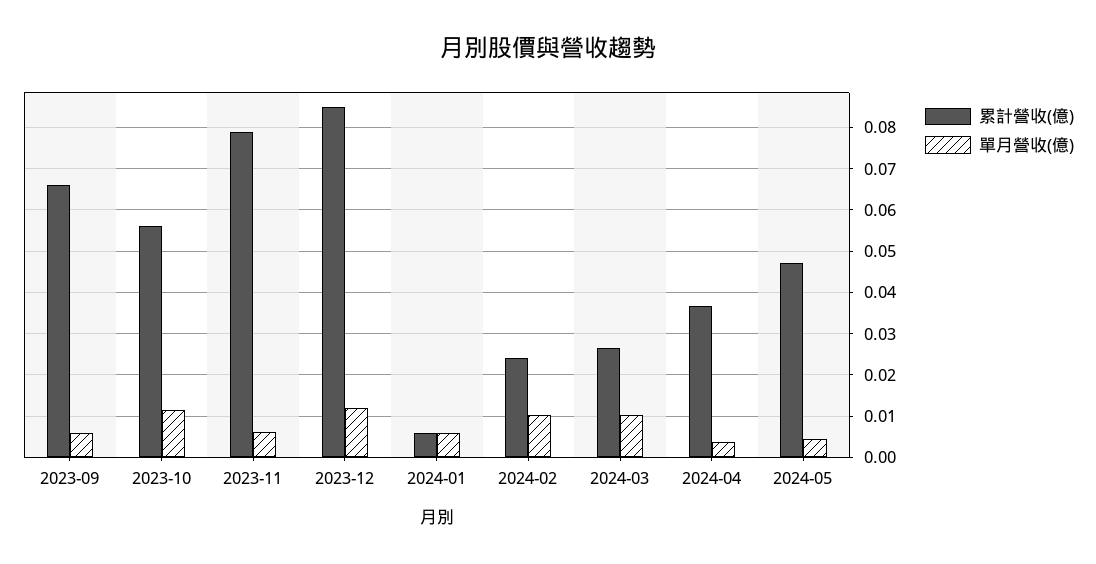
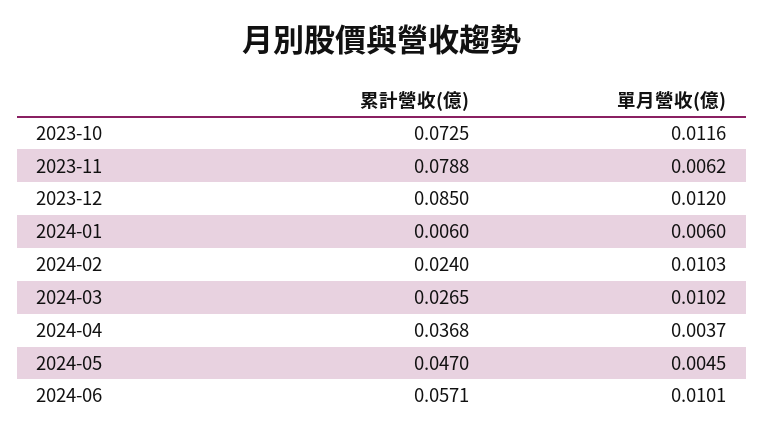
累計營收(億), 2023-09: 0.066 -> none
單月營收(億), 2023-09: 0.006 -> none
累計營收(億), 2023-10: 0.056 -> 0.0725
累計營收(億), 2024-06: none -> 0.0571
單月營收(億), 2024-06: none -> 0.0101

